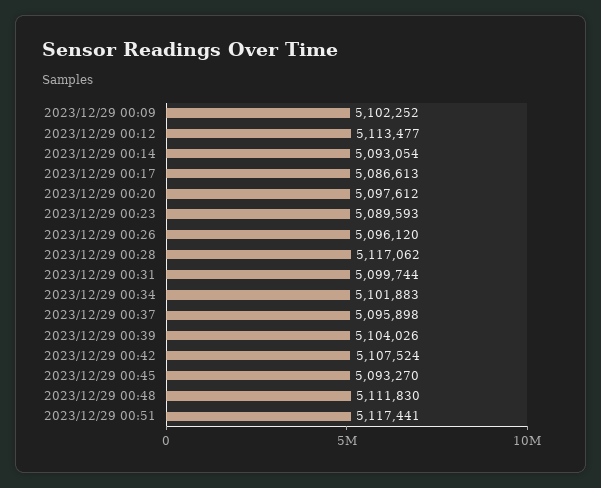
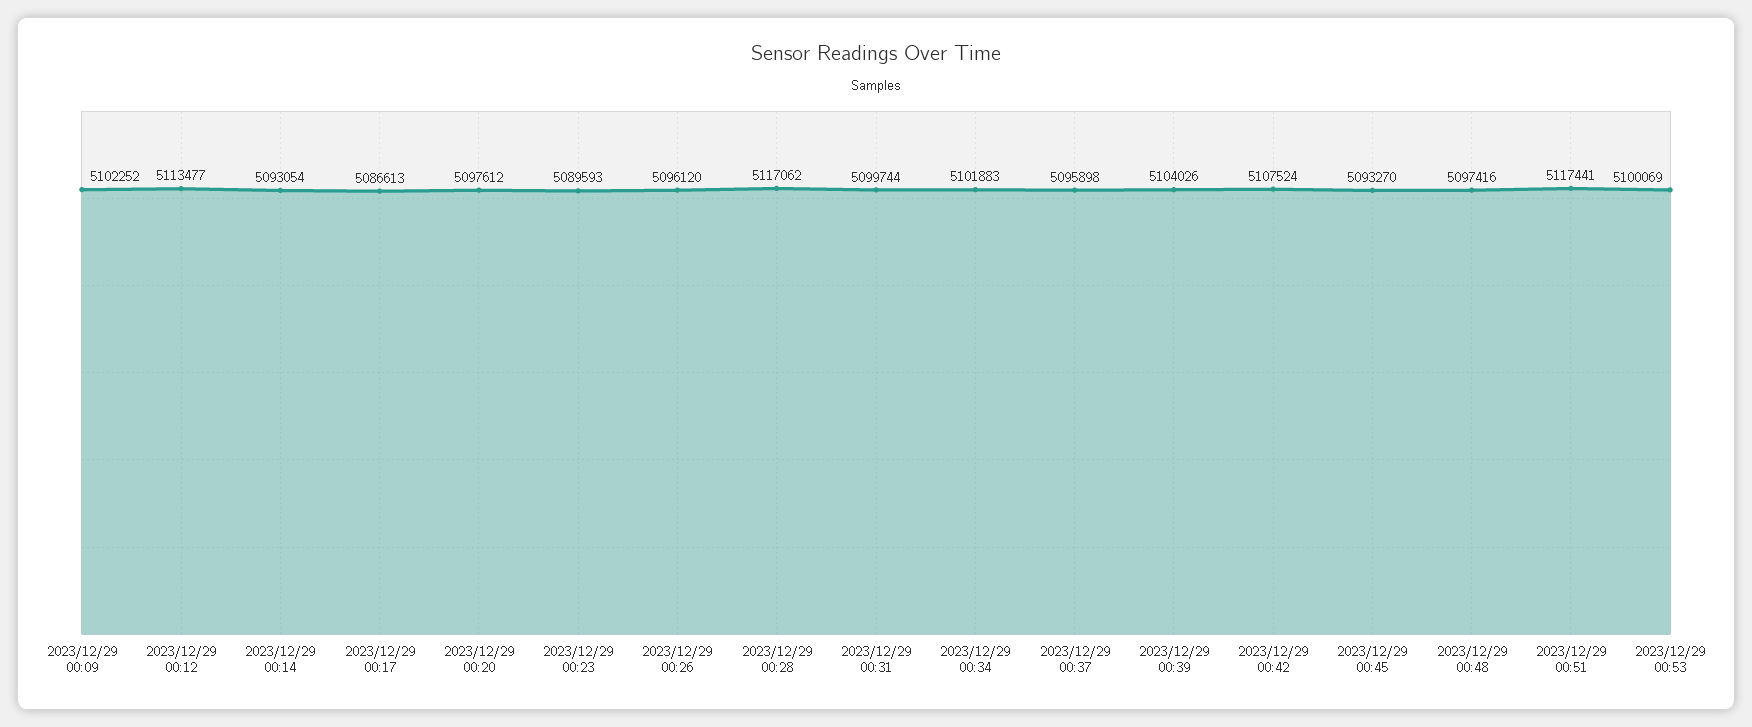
2023/12/29 00:48: 5111830 -> 5097416
2023/12/29 00:53: none -> 5100069

